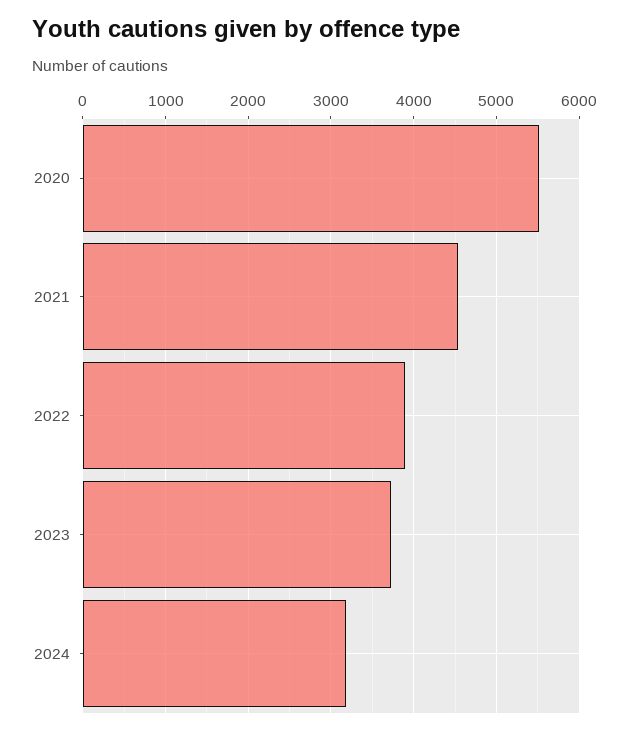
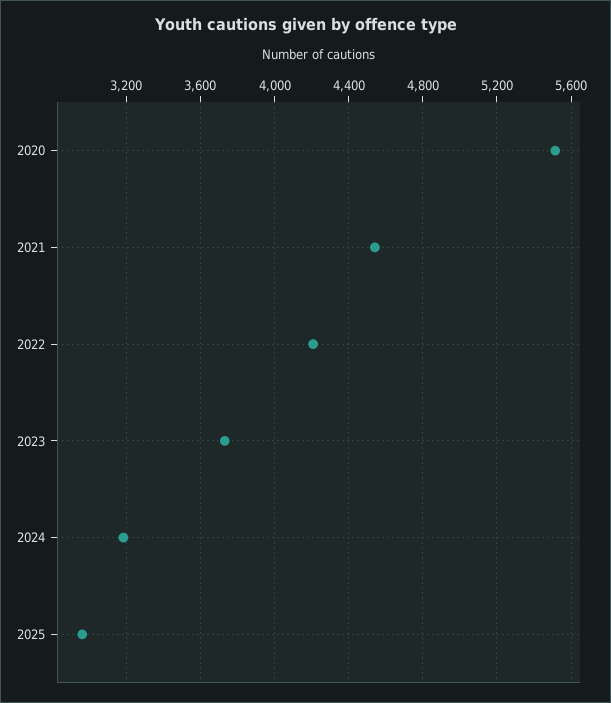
2022: 3900 -> 4200
2025: none -> 2950

